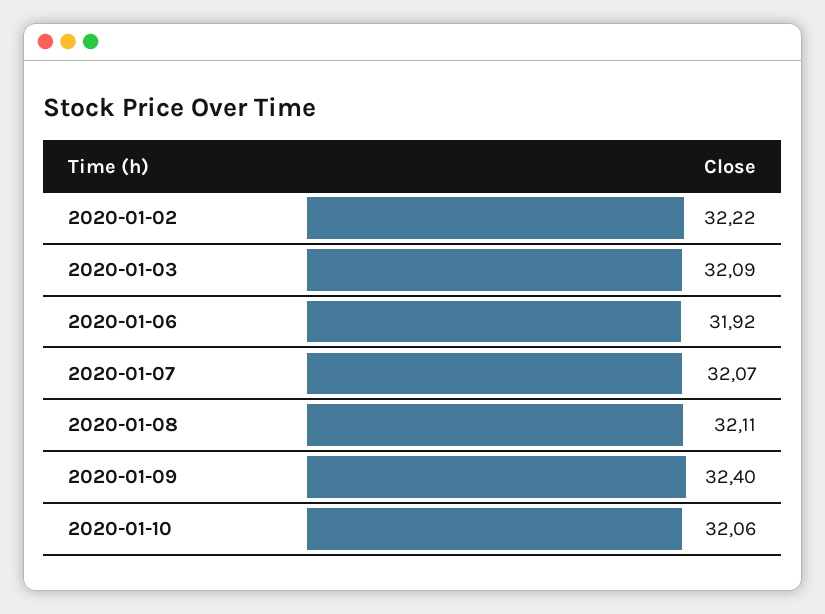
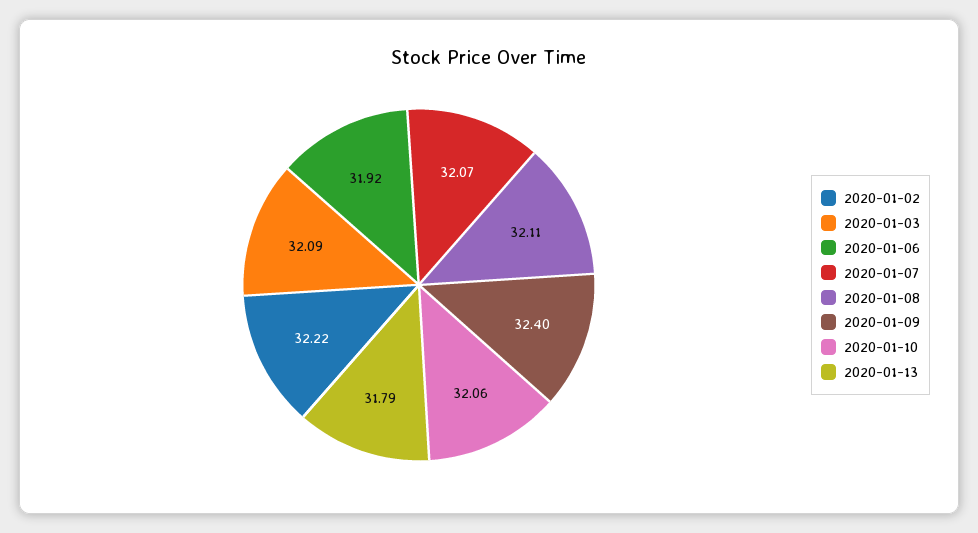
2020-01-13: none -> 31.79

